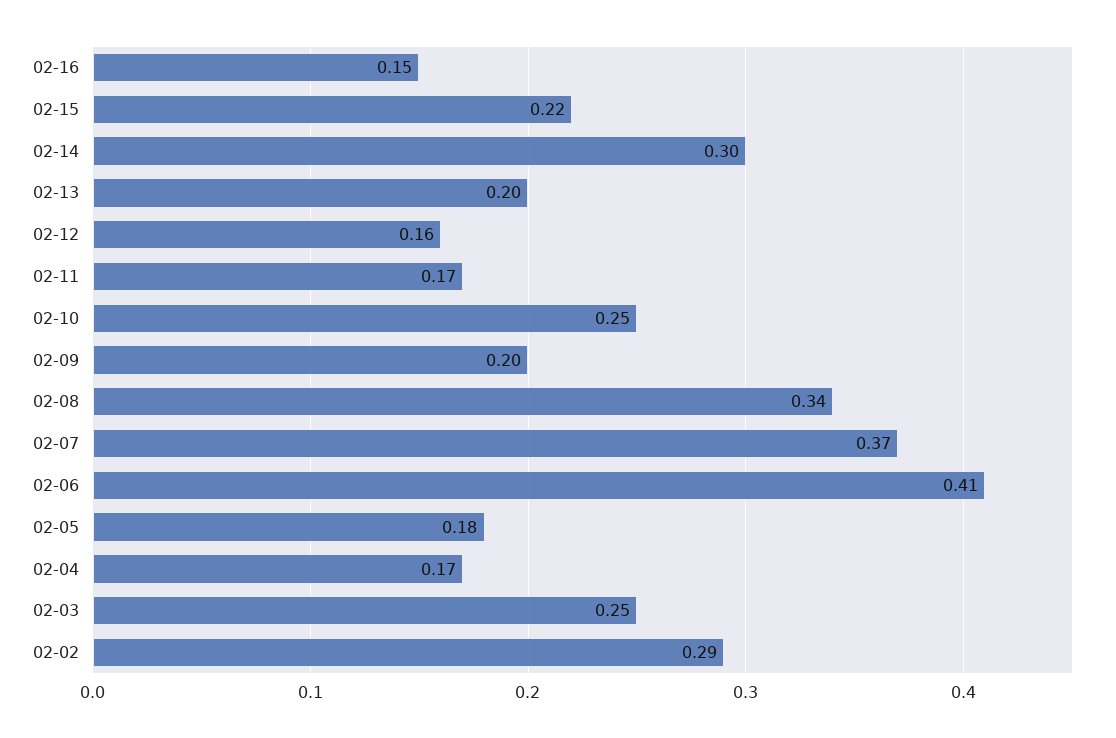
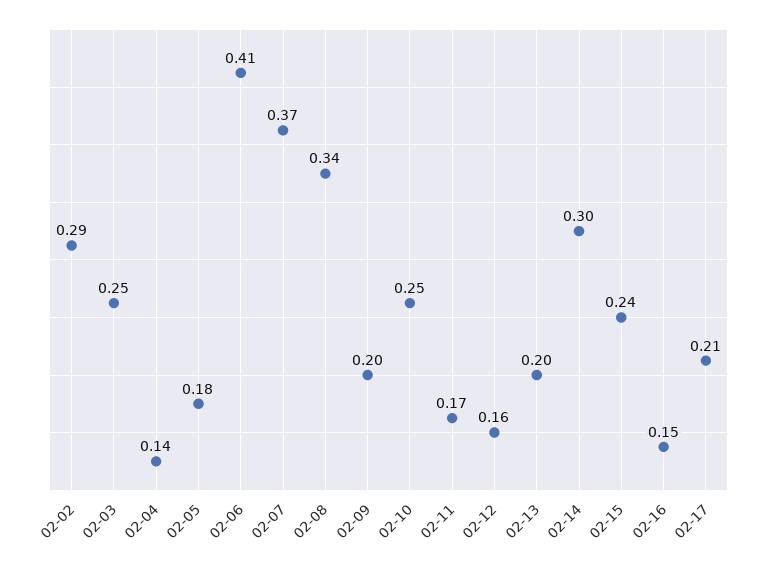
02-15: 0.22 -> 0.24
02-04: 0.17 -> 0.14
02-17: none -> 0.21

